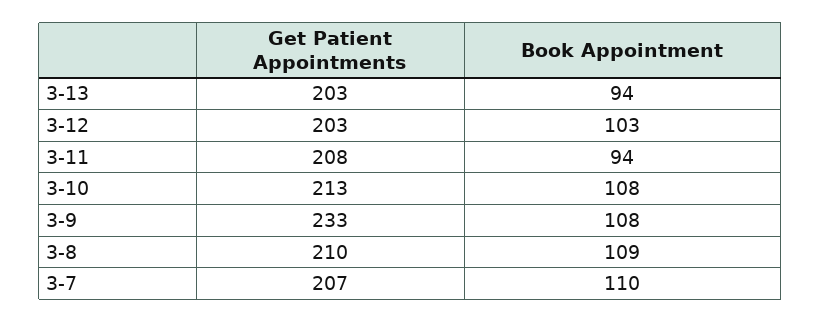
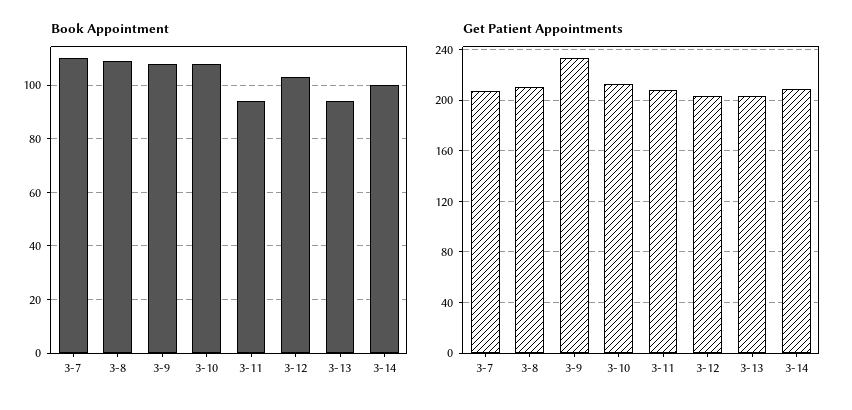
Book Appointment, 3-14: none -> 100
Get Patient Appointments, 3-14: none -> 210

